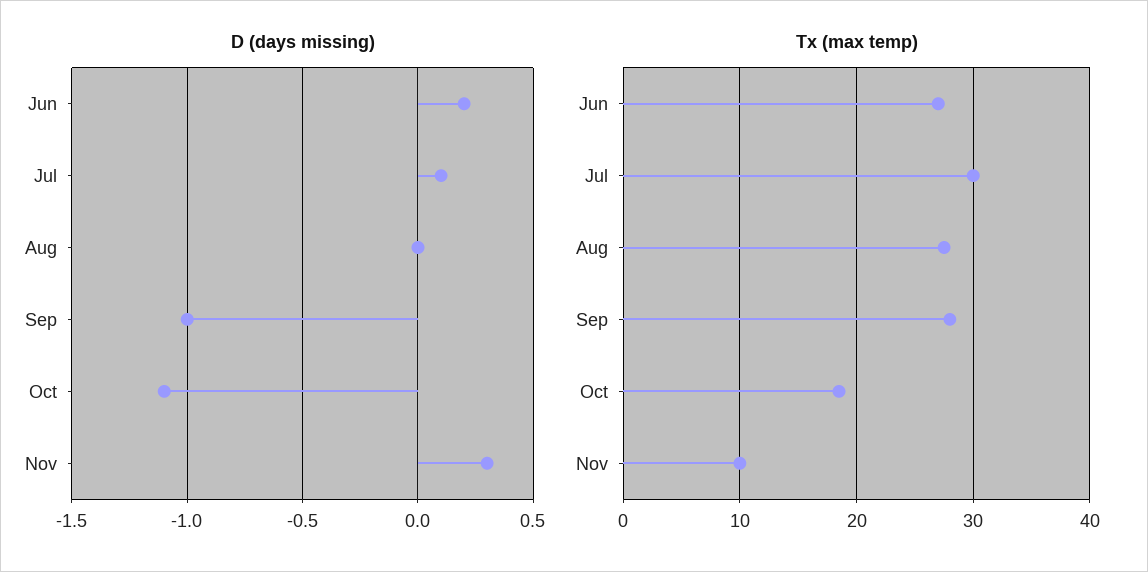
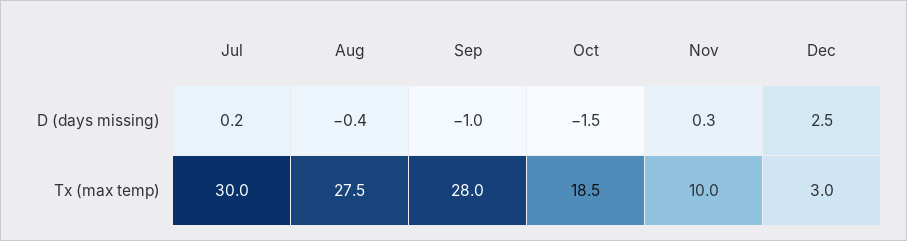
D (days missing), Jun: 0.2 -> none
D (days missing), Jul: 0.1 -> 0.2
D (days missing), Aug: 0 -> -0.4
D (days missing), Oct: -1.1 -> -1.5
Tx (max temp), Jun: 27 -> none
D (days missing), Dec: none -> 2.5
Tx (max temp), Dec: none -> 3

